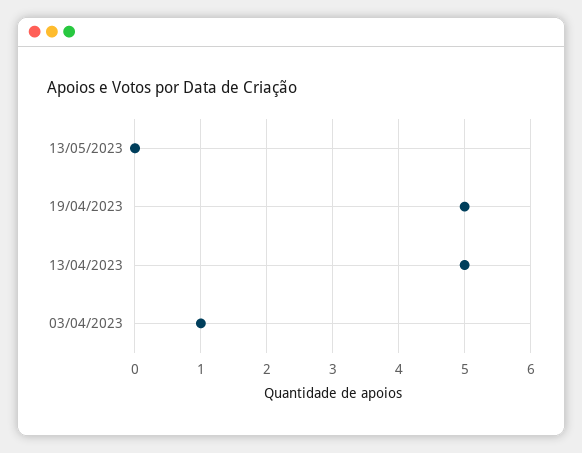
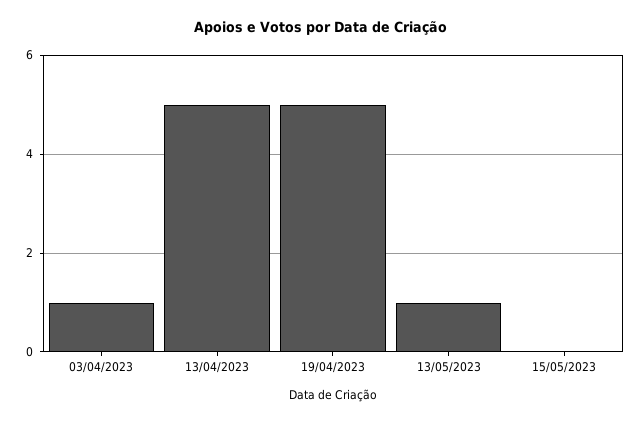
13/05/2023: 0 -> 1
15/05/2023: none -> 0

